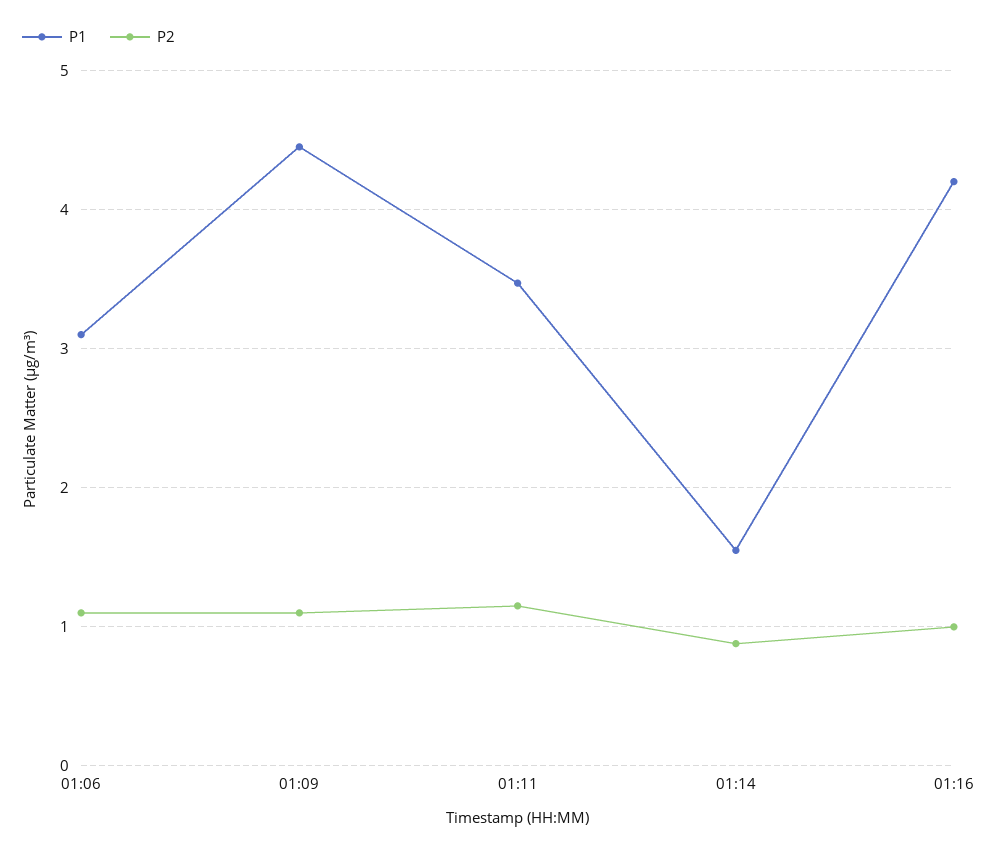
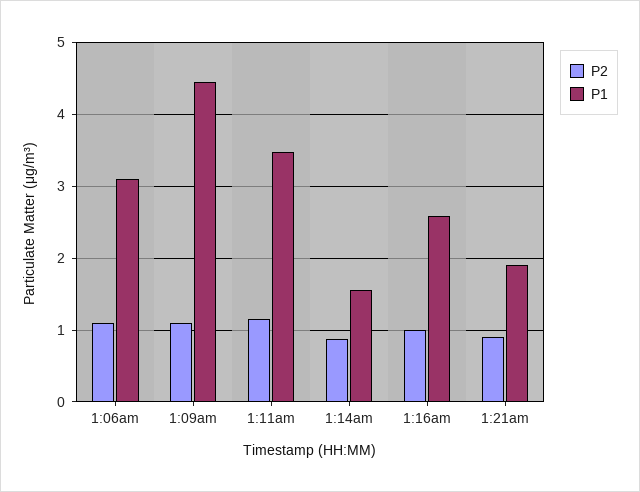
P1, 01:16: 4.2 -> 2.6
P2, 1:21am: none -> 0.9
P1, 1:21am: none -> 1.9

